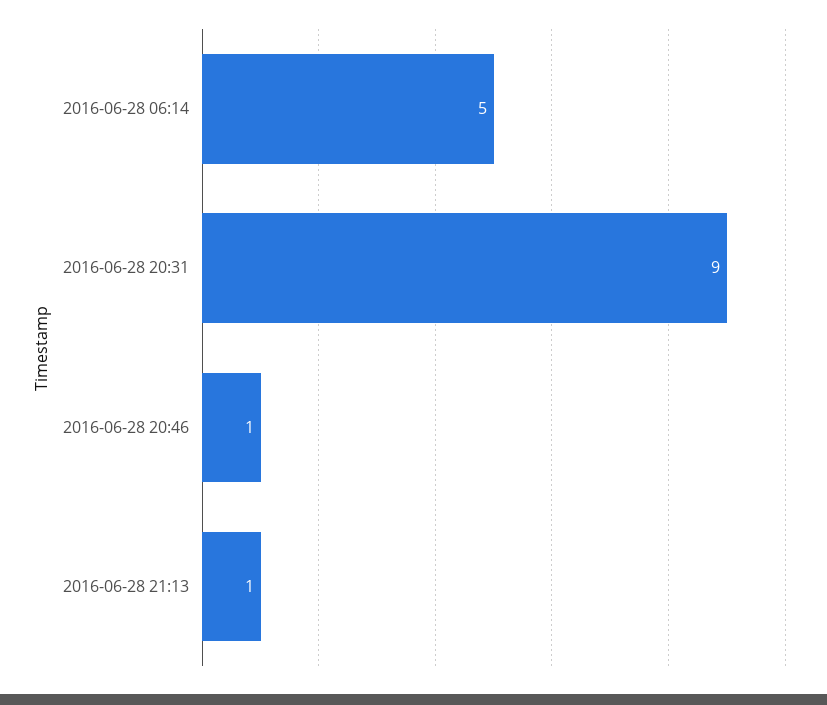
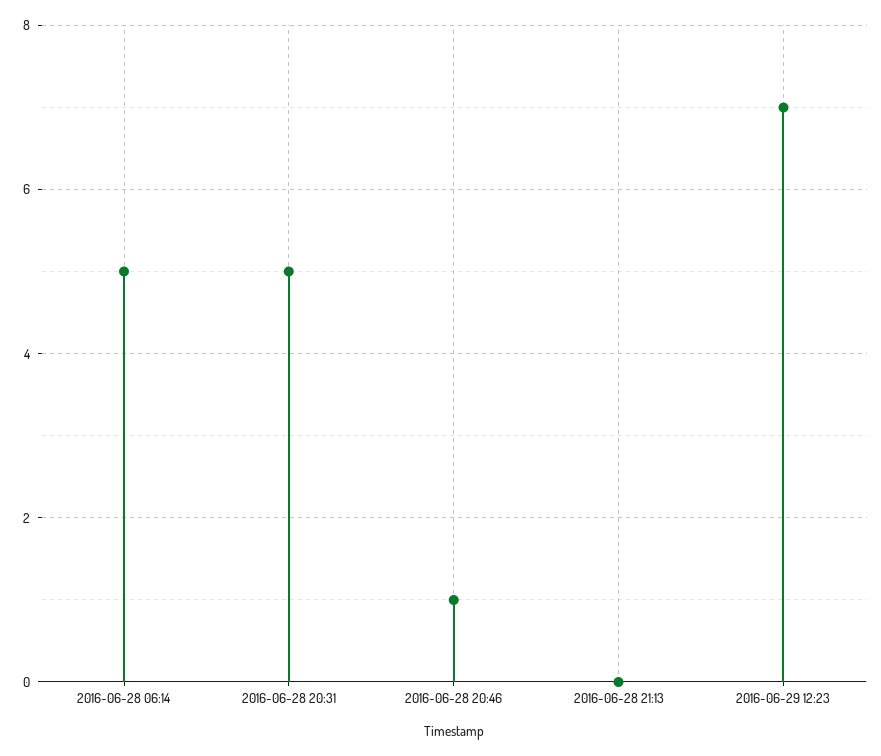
2016-06-28 20:31: 9 -> 5
2016-06-28 21:13: 1 -> 0
2016-06-29 12:23: none -> 7

